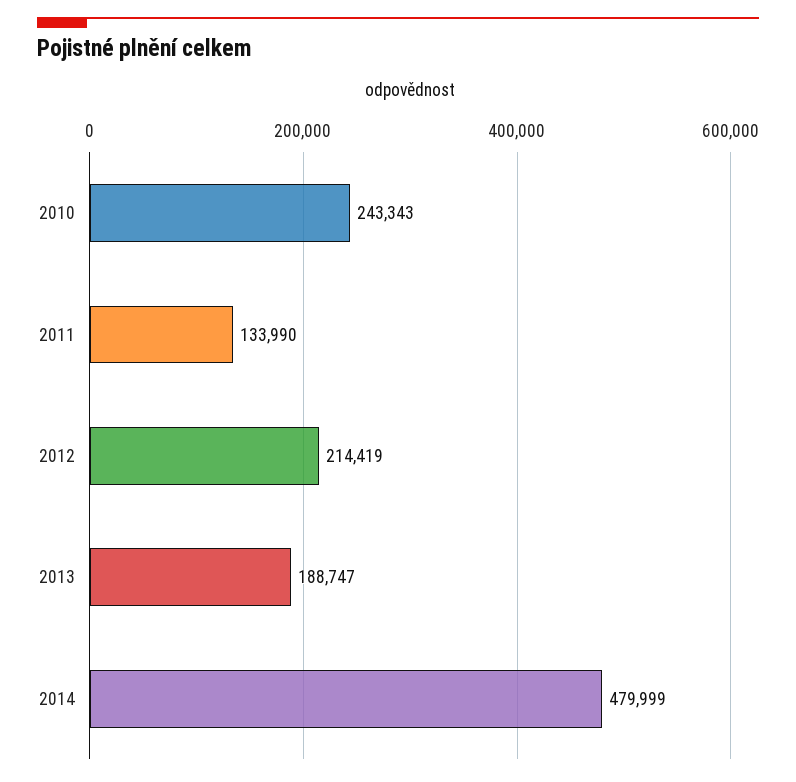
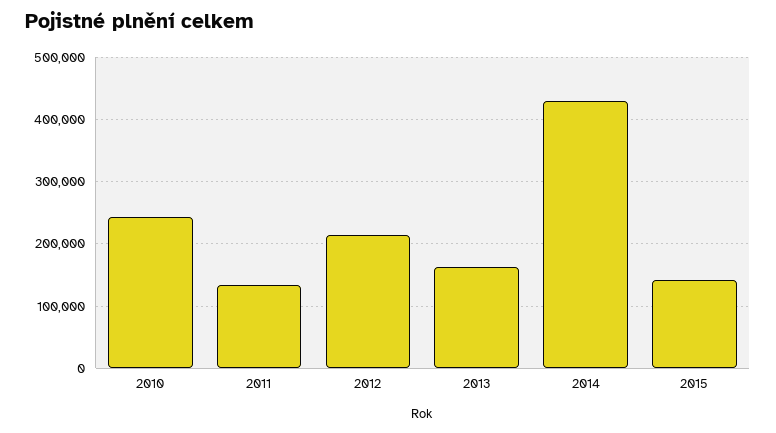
2013: 188747 -> 160000
2014: 479999 -> 430000
2015: none -> 140000

